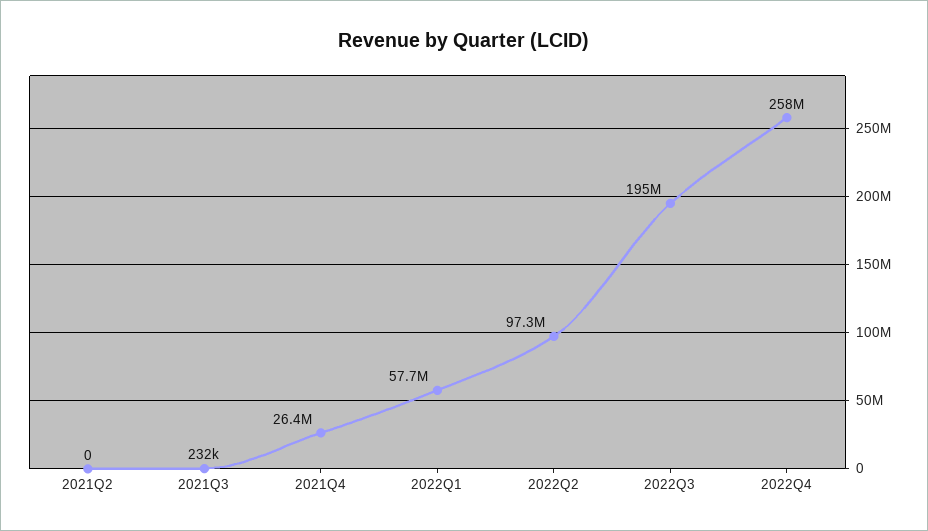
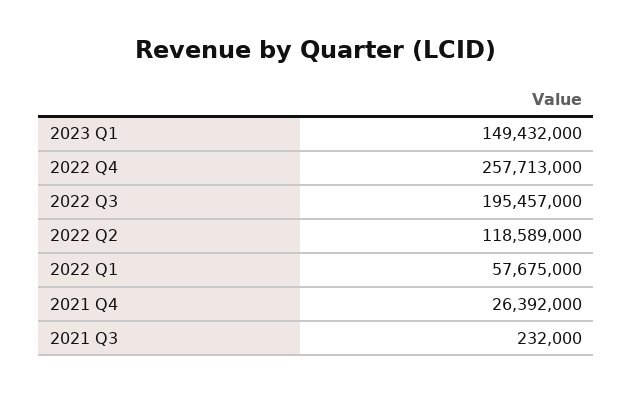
2021Q2: 0 -> none
2022Q2: 97300000 -> 118589000
2023 Q1: none -> 149432000

